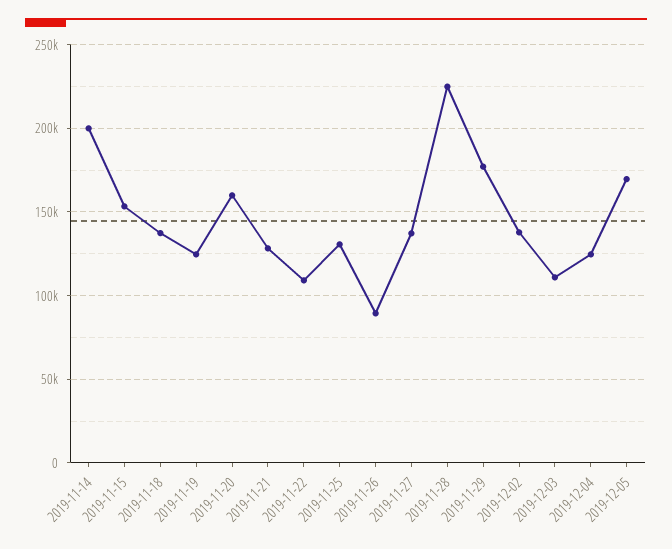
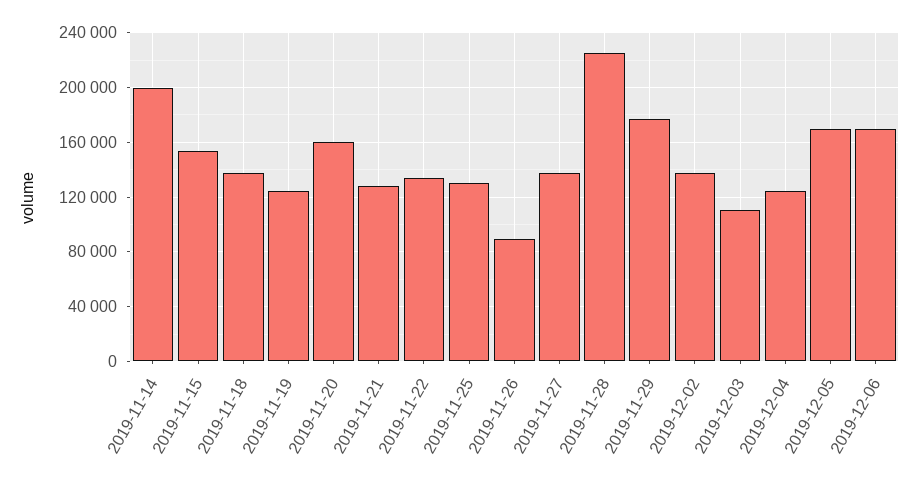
2019-11-22: 110000 -> 135000
2019-12-06: none -> 170000

